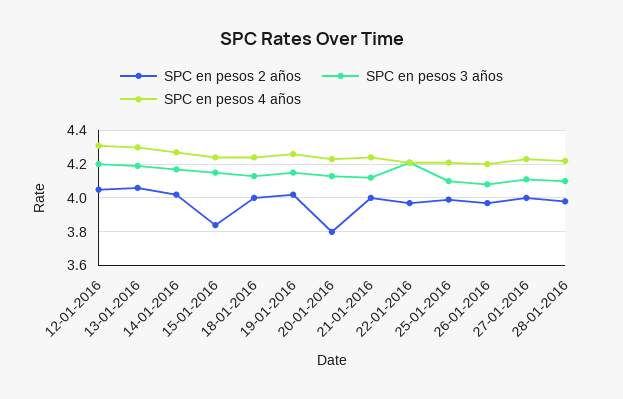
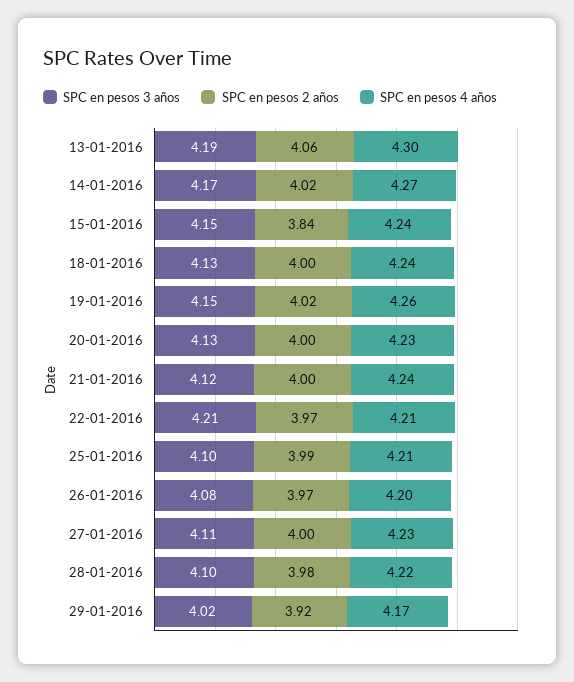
SPC en pesos 2 años, 12-01-2016: 4.05 -> none
SPC en pesos 3 años, 12-01-2016: 4.2 -> none
SPC en pesos 4 años, 12-01-2016: 4.3 -> none
SPC en pesos 2 años, 20-01-2016: 3.8 -> 4
SPC en pesos 3 años, 29-01-2016: none -> 4.02
SPC en pesos 2 años, 29-01-2016: none -> 3.92
SPC en pesos 4 años, 29-01-2016: none -> 4.17

